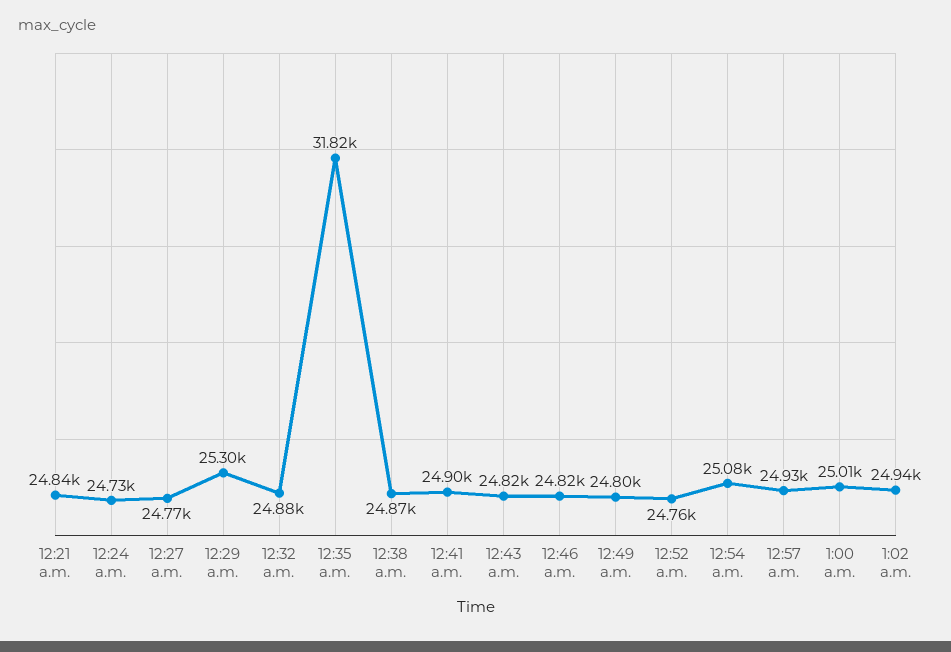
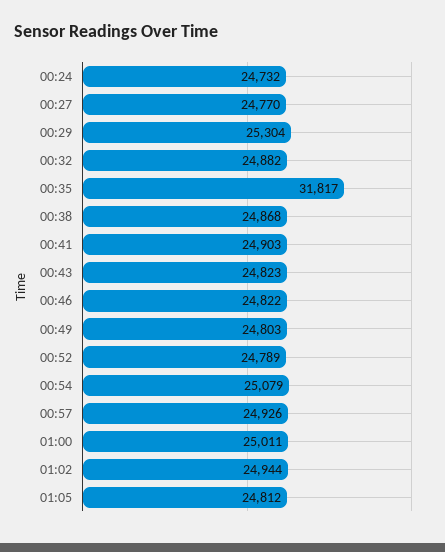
12:21 a.m.: 24840 -> none
12:52 a.m.: 24760 -> 24789
01:05: none -> 24812

